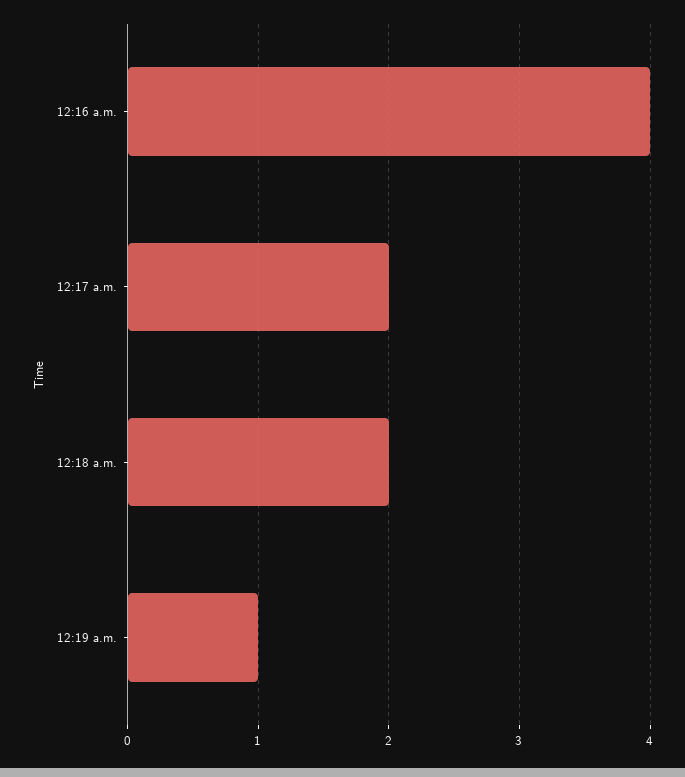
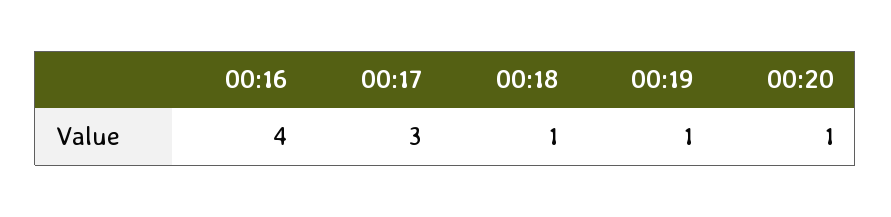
12:17 a.m.: 2 -> 3
12:18 a.m.: 2 -> 1
00:20: none -> 1

